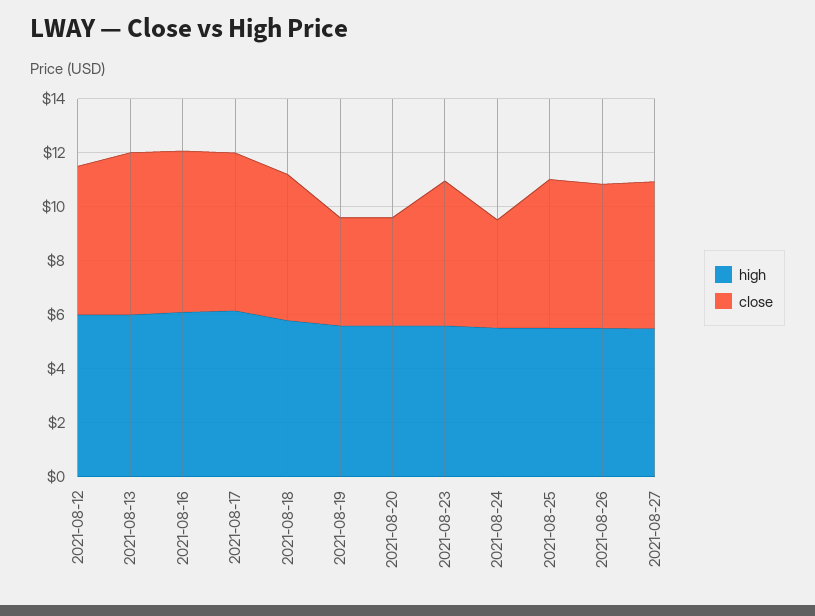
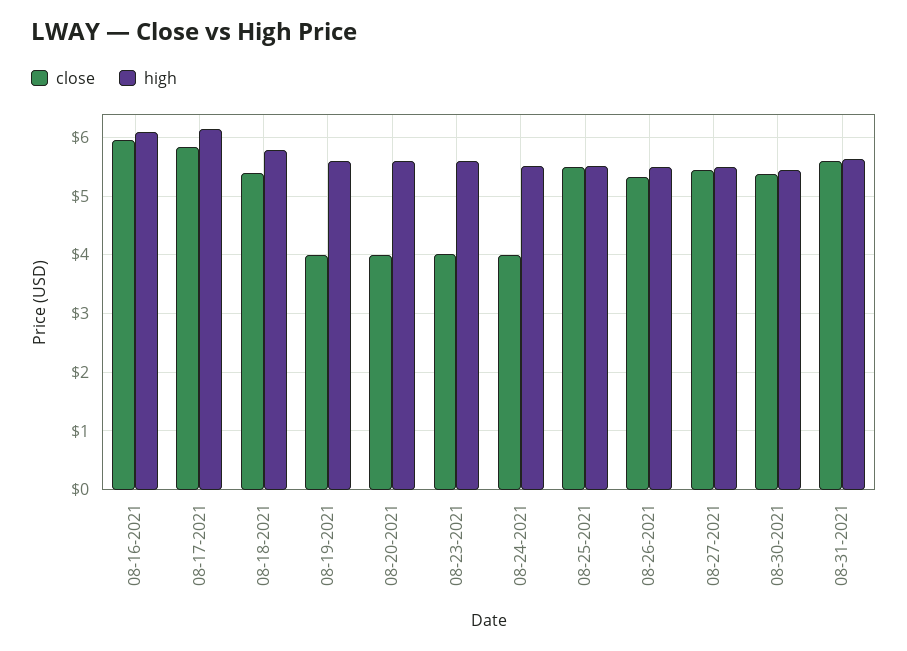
high, 2021-08-12: 6 -> none
close, 2021-08-12: 5.5 -> none
high, 2021-08-13: 6 -> none
close, 2021-08-13: 6 -> none
close, 2021-08-23: 5.5 -> 4
close, 08-30-2021: none -> 5.4
high, 08-30-2021: none -> 5.4
close, 08-31-2021: none -> 5.6
high, 08-31-2021: none -> 5.6

